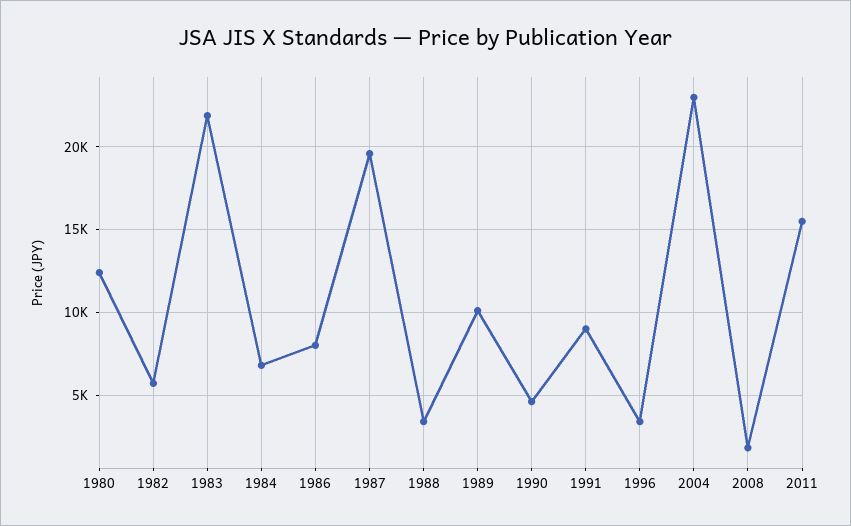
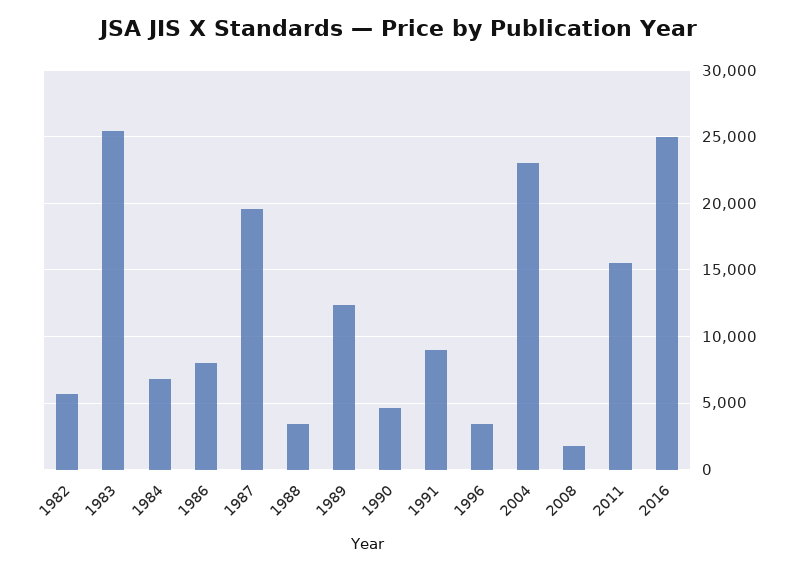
1980: 12500 -> none
1983: 22000 -> 25500
1989: 10000 -> 12500
2016: none -> 25000

